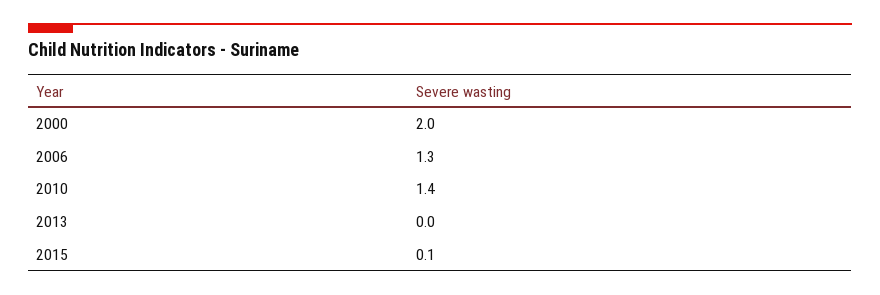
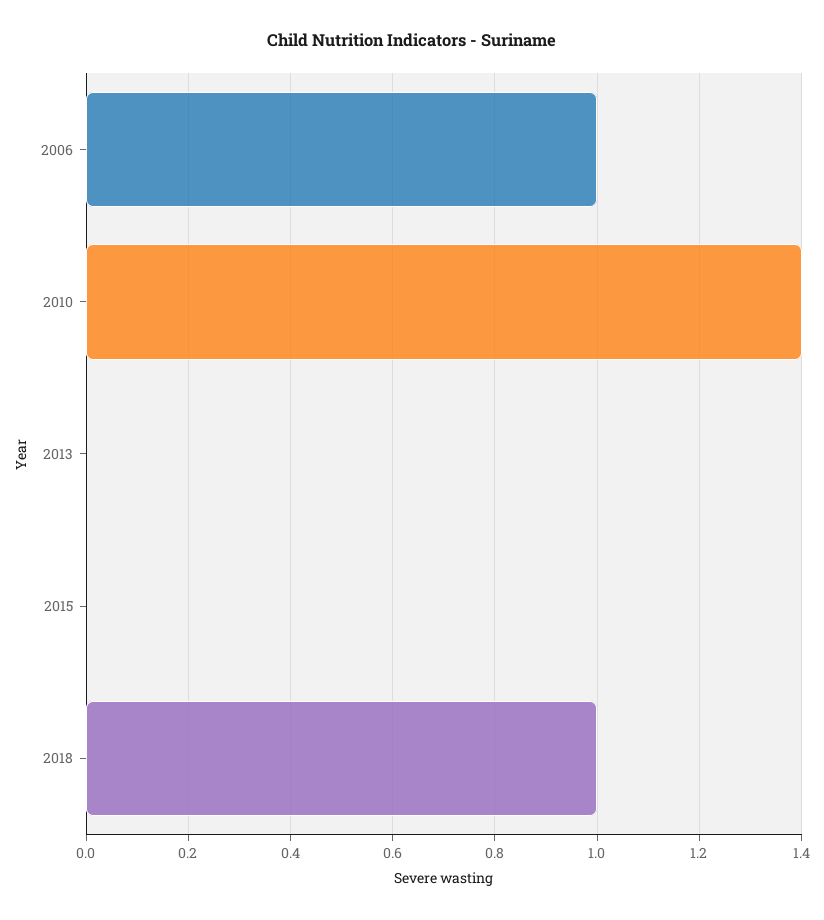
2000: 2 -> none
2006: 1.3 -> 1
2015: 0.1 -> 0
2018: none -> 1

